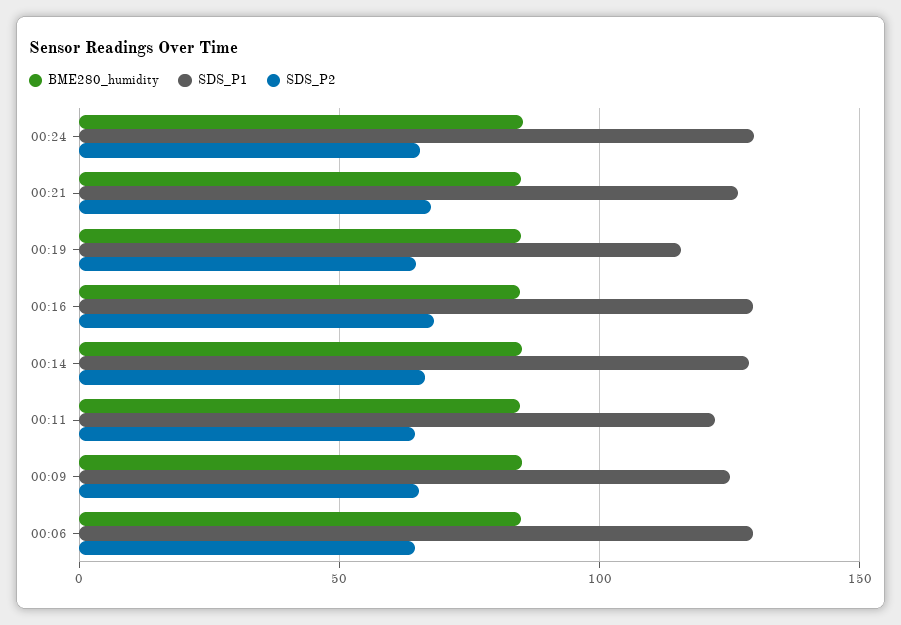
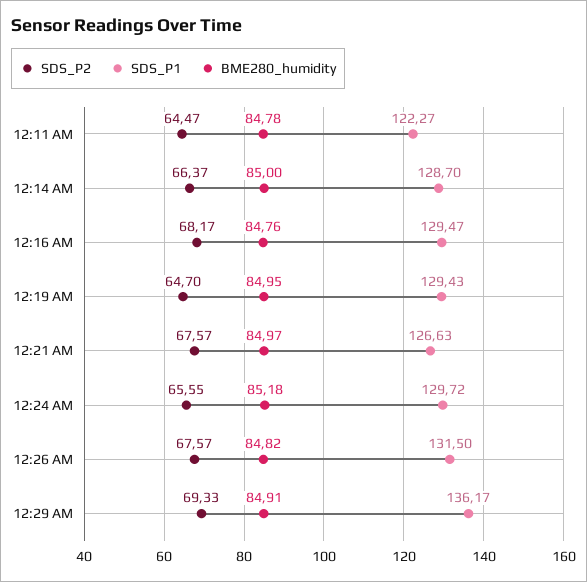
SDS_P1, 00:19: 115 -> 129.43
BME280_humidity, 00:09: 85 -> none
SDS_P1, 00:09: 125 -> none
SDS_P2, 00:09: 65 -> none
BME280_humidity, 00:06: 85 -> none
SDS_P1, 00:06: 130 -> none
SDS_P2, 00:06: 65 -> none
SDS_P2, 12:26 AM: none -> 67.57
SDS_P1, 12:26 AM: none -> 131.5
BME280_humidity, 12:26 AM: none -> 84.82
SDS_P2, 12:29 AM: none -> 69.33
SDS_P1, 12:29 AM: none -> 136.17
BME280_humidity, 12:29 AM: none -> 84.91

